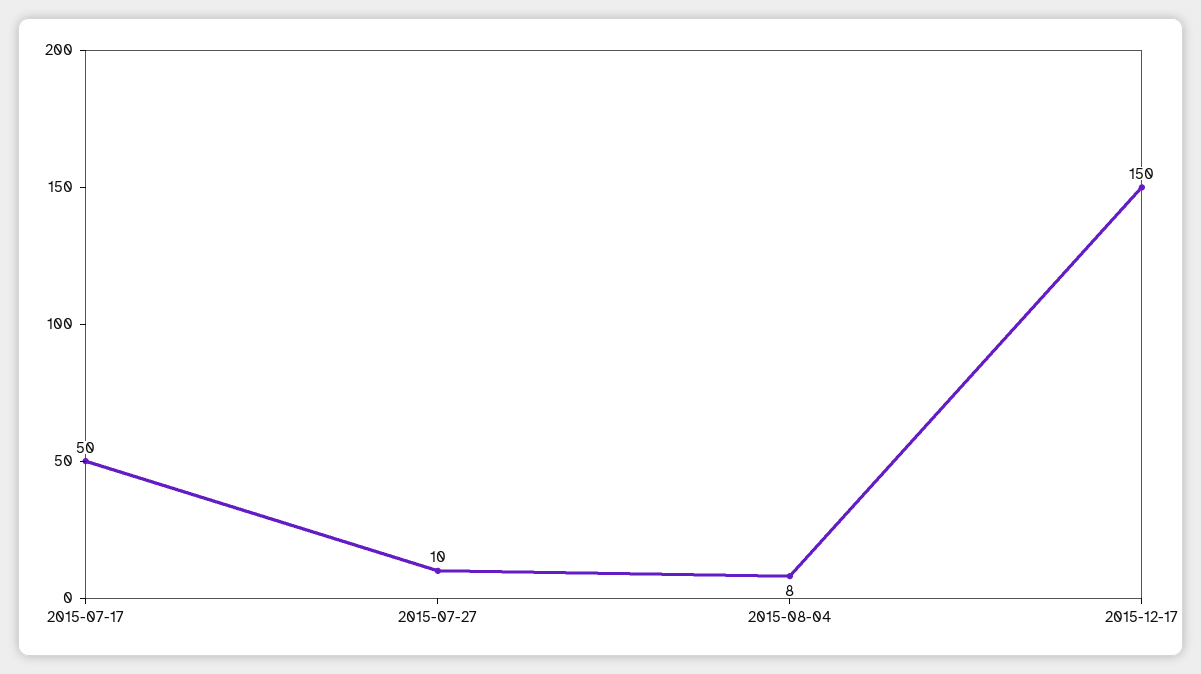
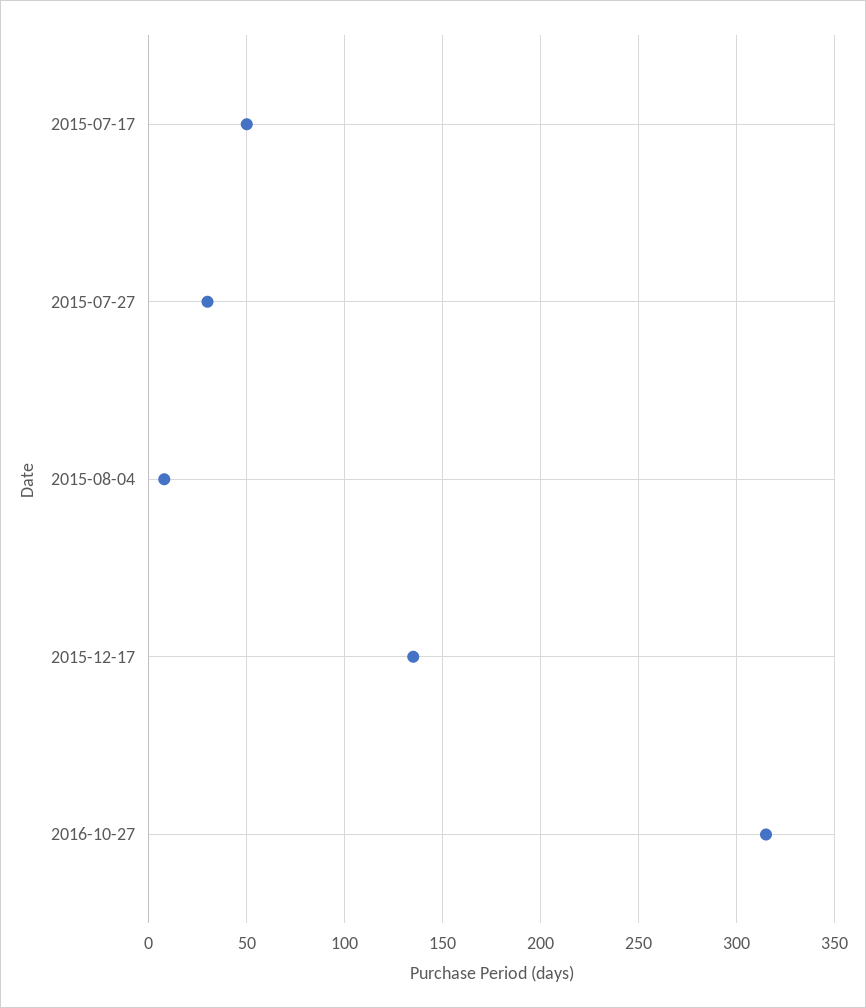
2015-07-27: 10 -> 30
2015-12-17: 150 -> 135
2016-10-27: none -> 315

